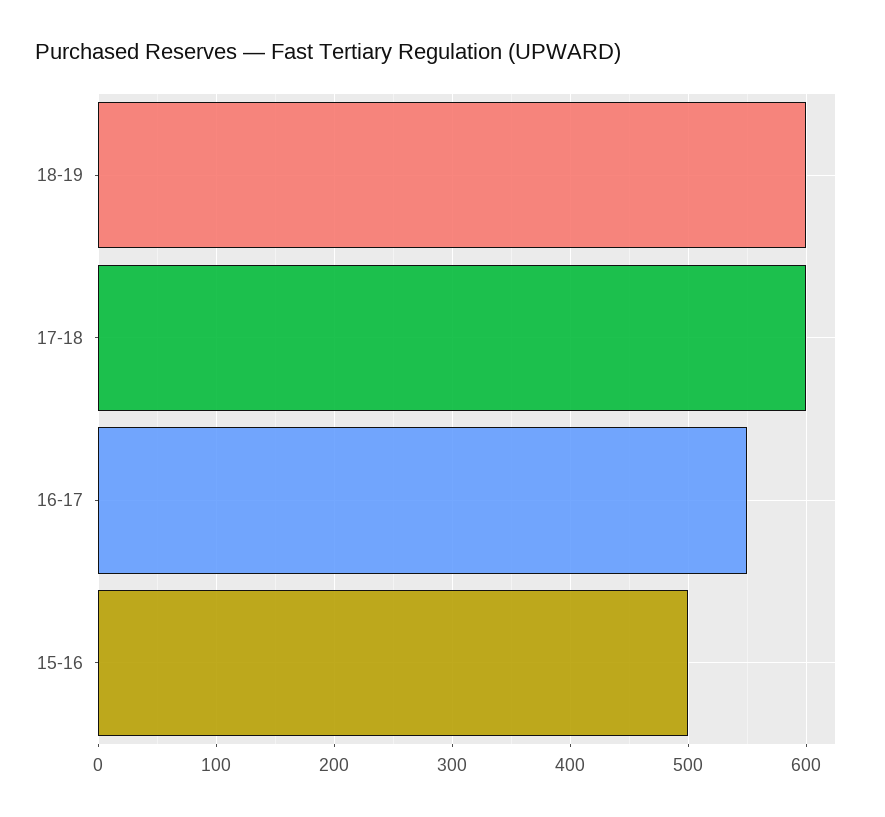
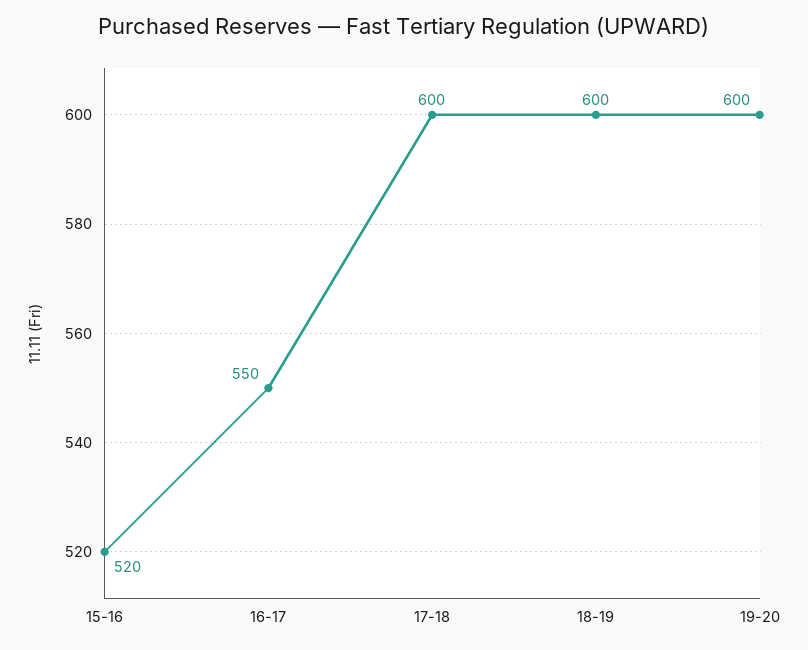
15-16: 500 -> 520
19-20: none -> 600

